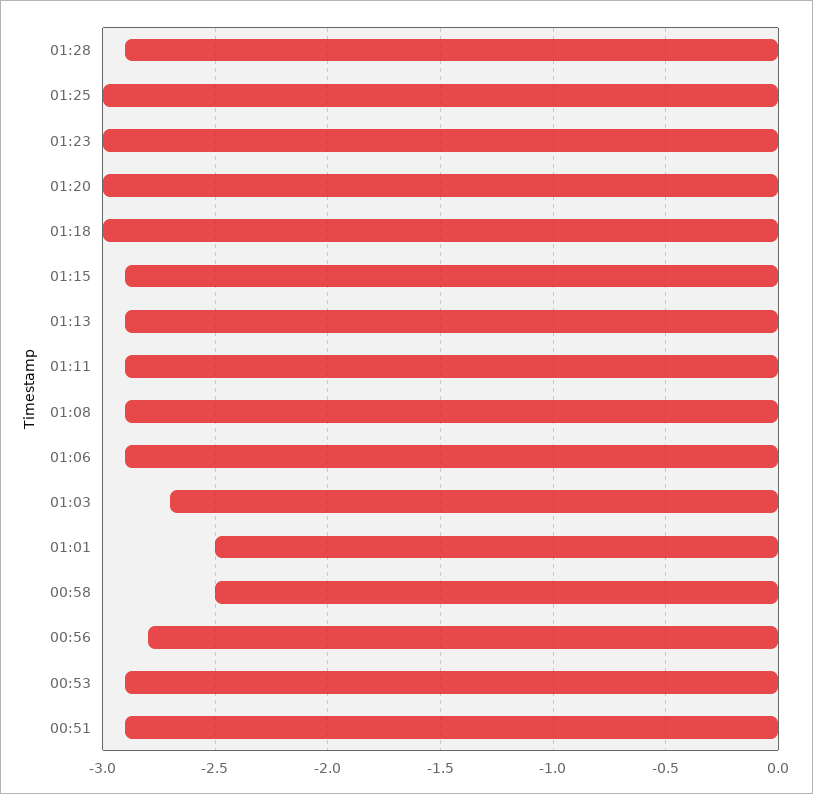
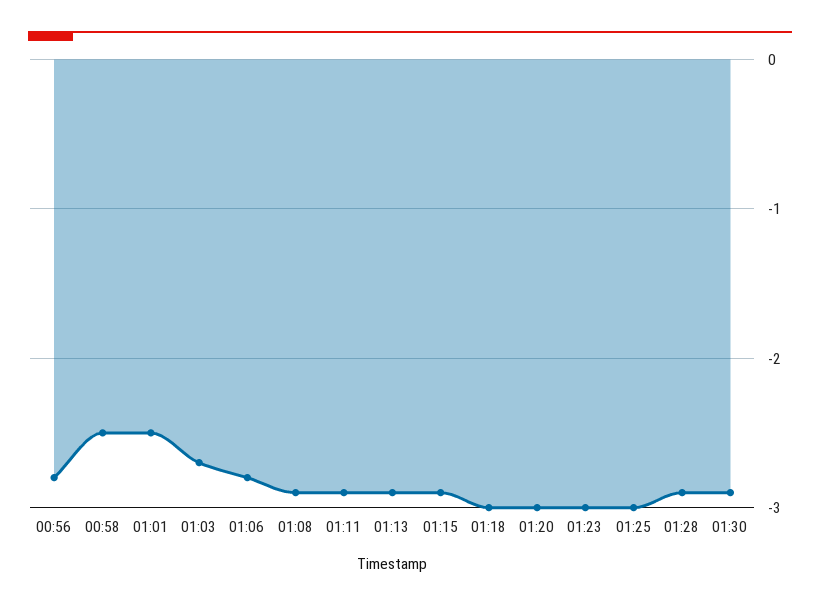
01:06: -2.9 -> -2.8
00:53: -2.9 -> none
00:51: -2.9 -> none
01:30: none -> -2.9

